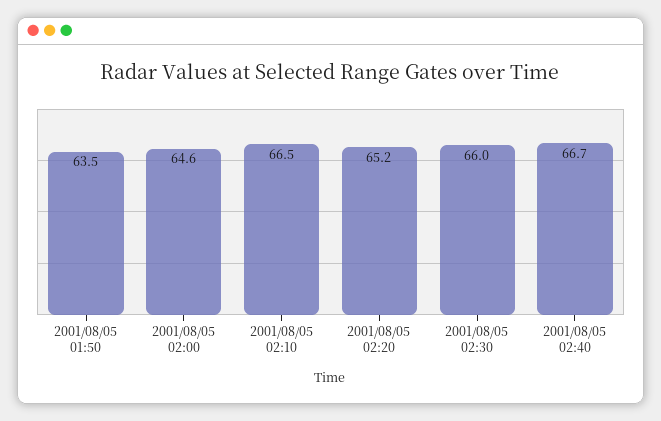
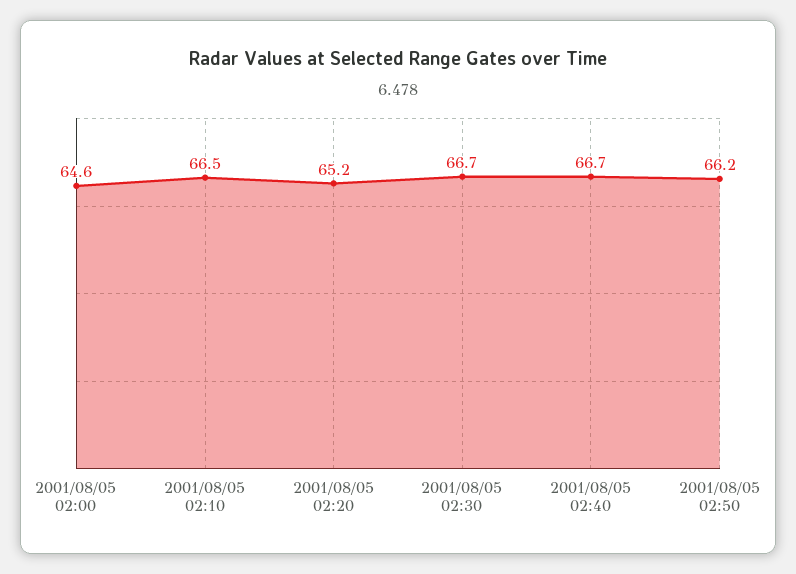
2001/08/05 01:50: 63.5 -> none
2001/08/05 02:30: 66 -> 66.7
2001/08/05 02:50: none -> 66.2

